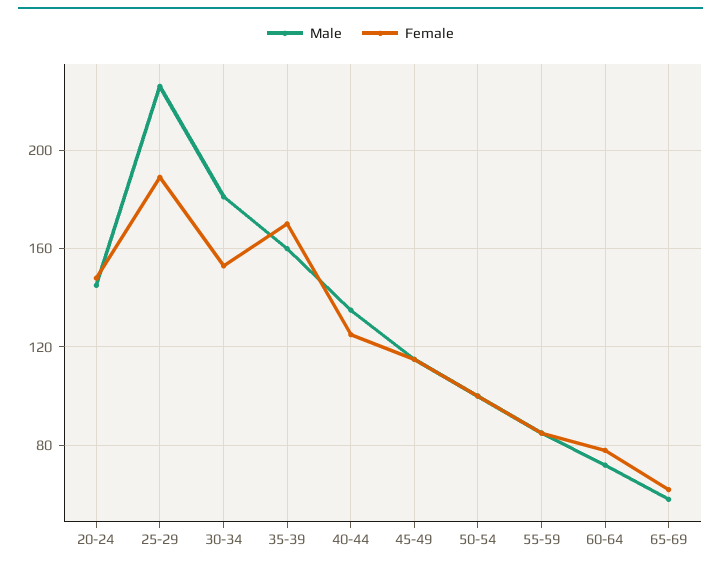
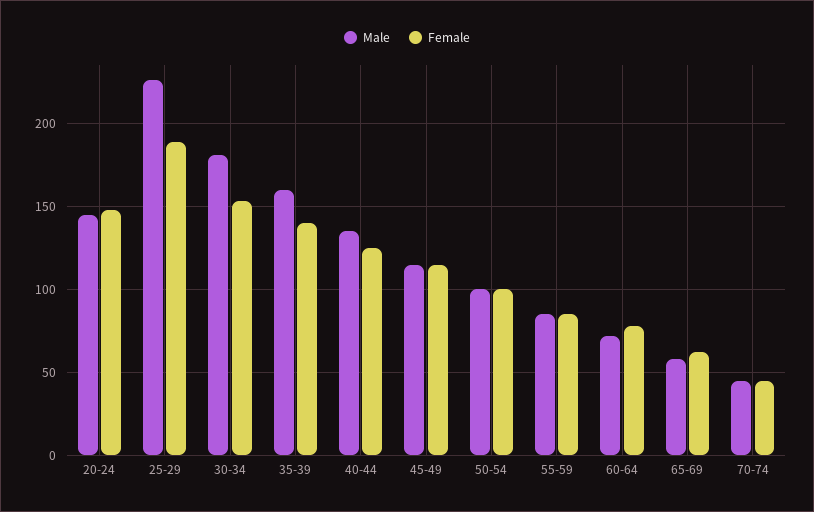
Female, 35-39: 170 -> 140
Male, 70-74: none -> 45
Female, 70-74: none -> 45

